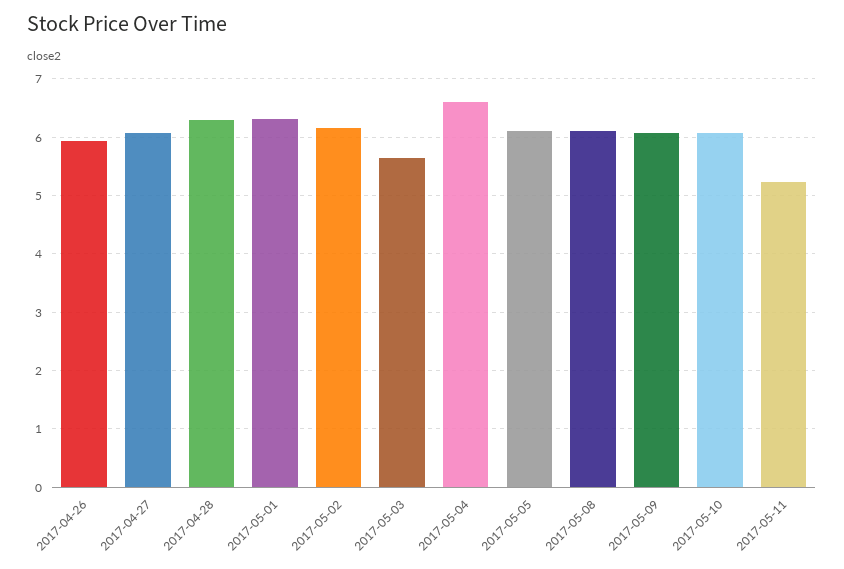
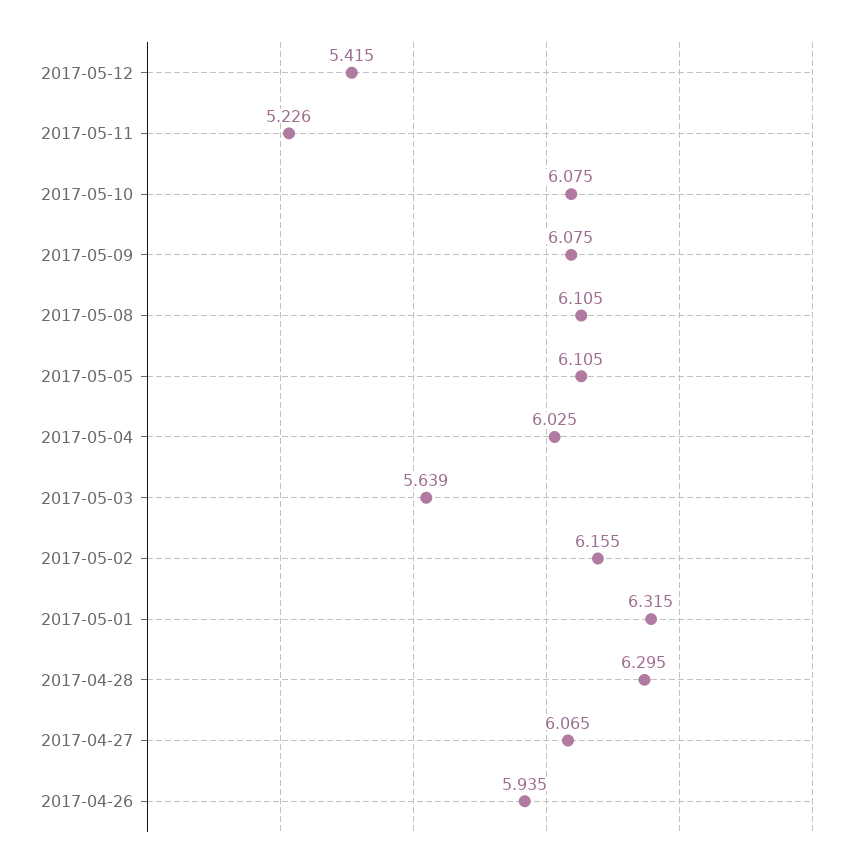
2017-05-04: 6.6 -> 6.025
2017-05-12: none -> 5.415

